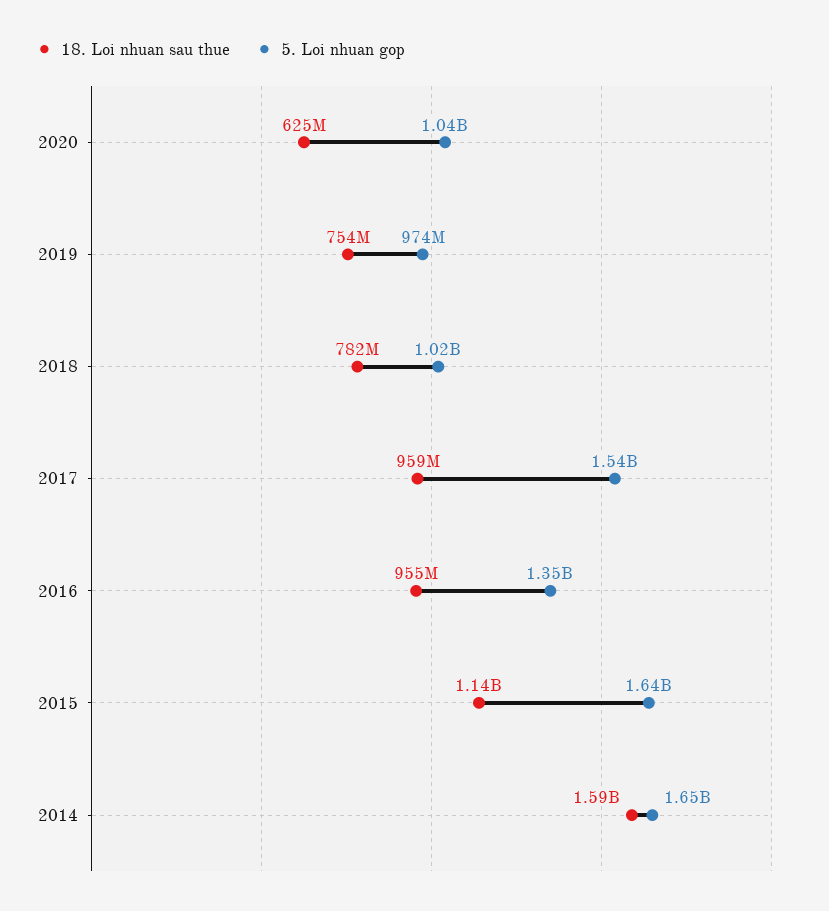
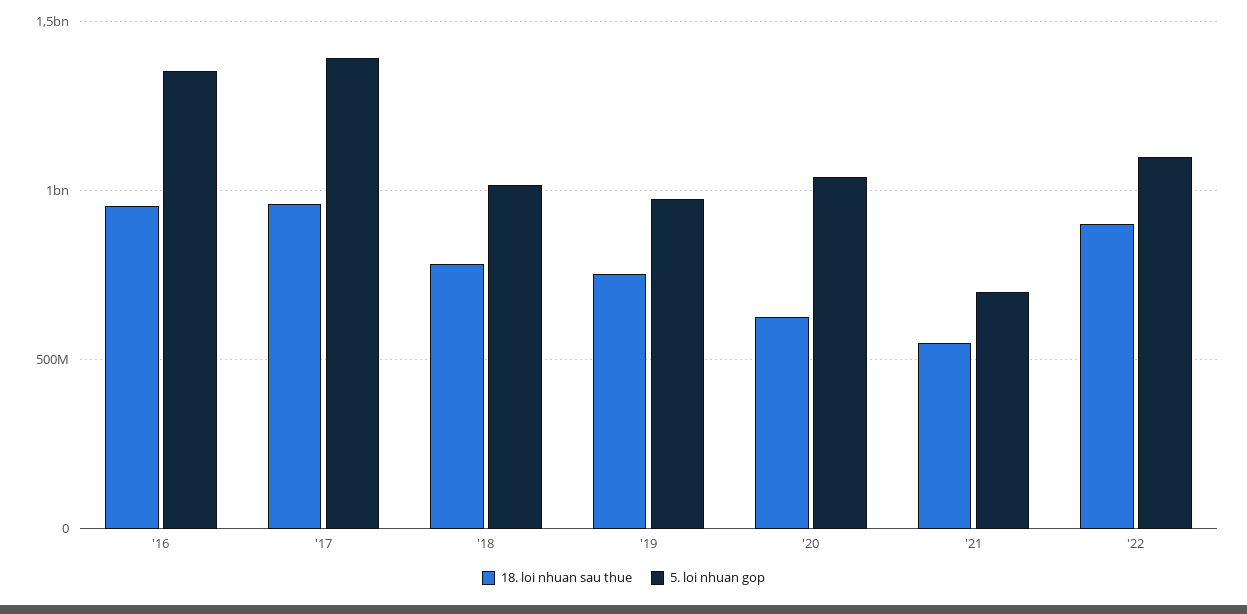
5. Loi nhuan gop, 2017: 1540000000 -> 1400000000
18. Loi nhuan sau thue, 2015: 1140000000 -> none
5. Loi nhuan gop, 2015: 1640000000 -> none
18. Loi nhuan sau thue, 2014: 1590000000 -> none
5. Loi nhuan gop, 2014: 1650000000 -> none
18. Loi nhuan sau thue, '21: none -> 550000000
5. Loi nhuan gop, '21: none -> 700000000
18. Loi nhuan sau thue, '22: none -> 900000000
5. Loi nhuan gop, '22: none -> 1100000000

